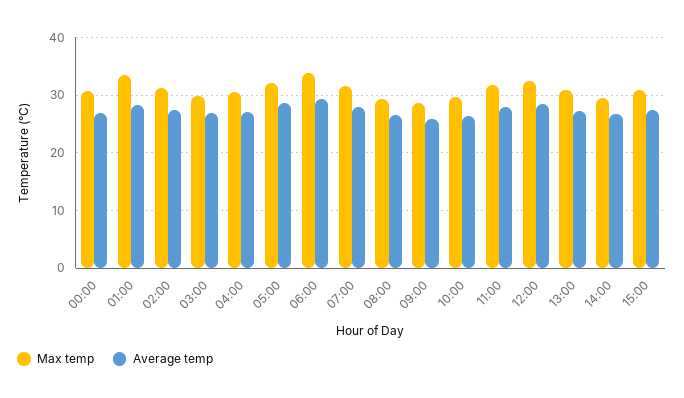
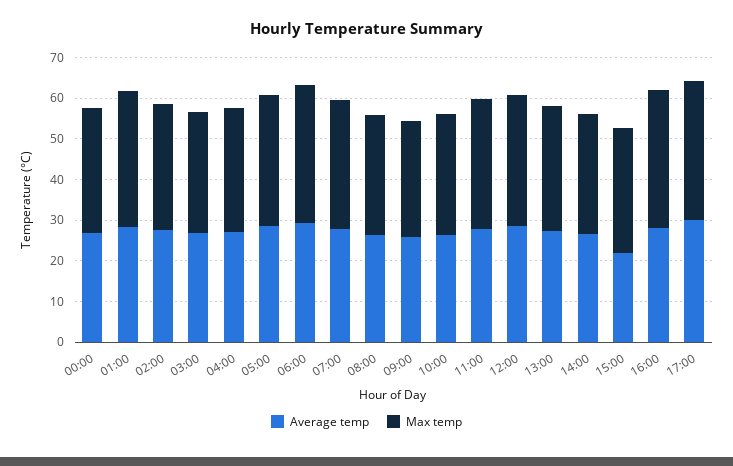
Average temp, 15:00: 28 -> 22
Average temp, 16:00: none -> 28
Max temp, 16:00: none -> 34
Average temp, 17:00: none -> 30
Max temp, 17:00: none -> 34

